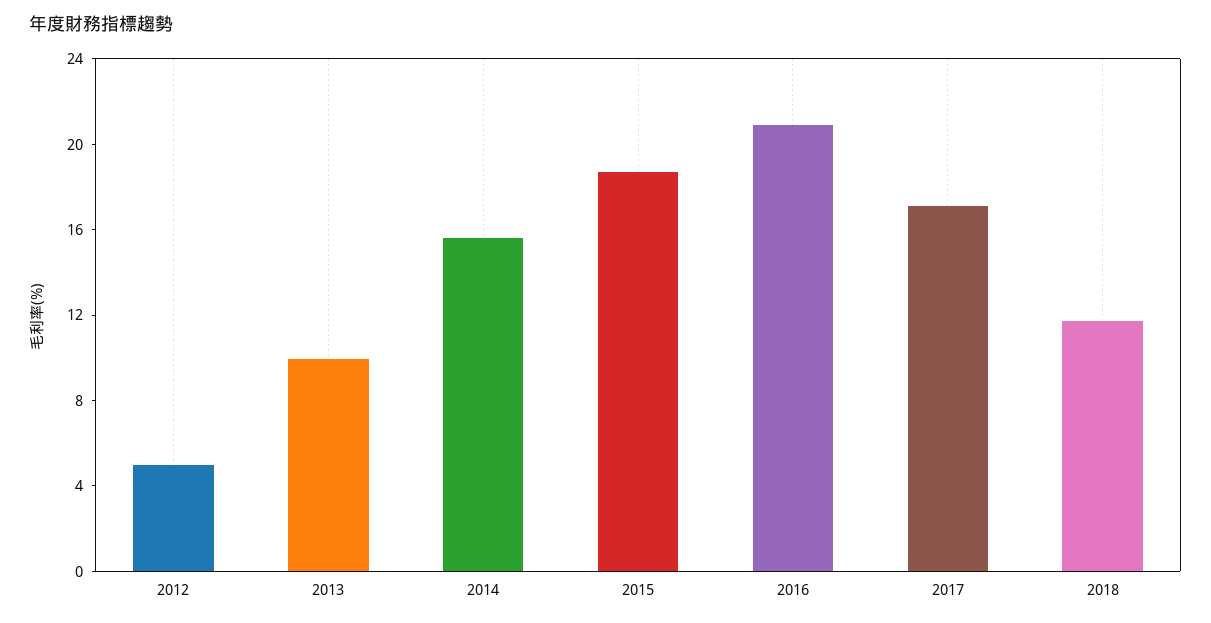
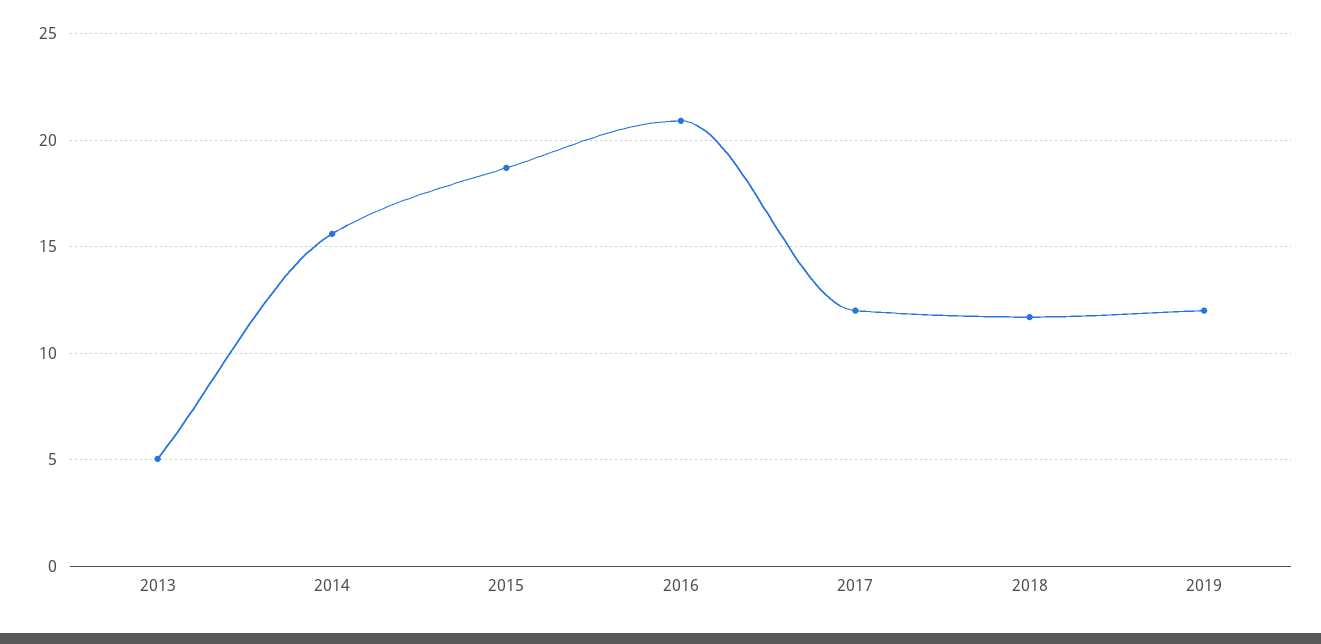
2012: 5 -> none
2013: 10 -> 5
2017: 17 -> 12
2019: none -> 12

